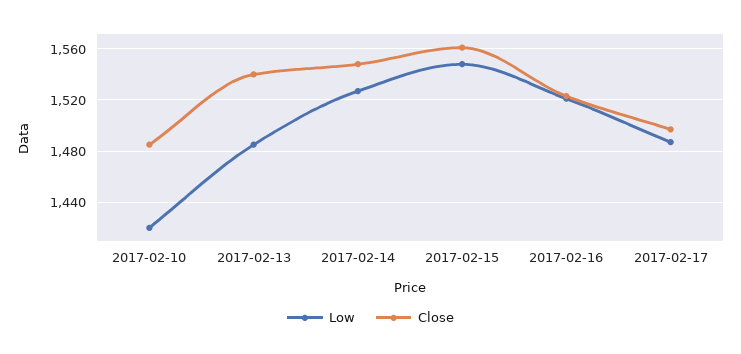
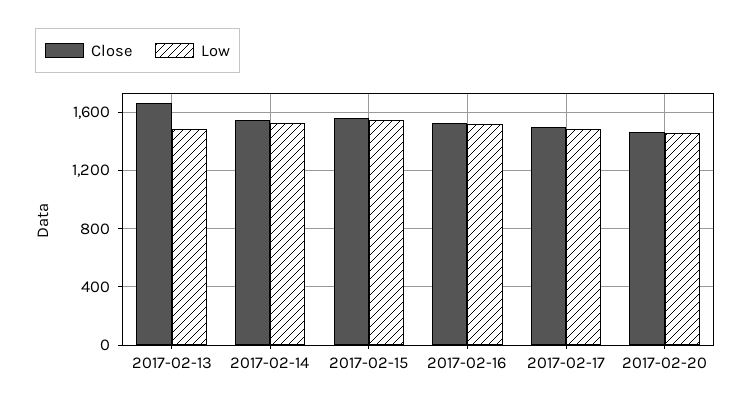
Low, 2017-02-10: 1420 -> none
Close, 2017-02-10: 1485 -> none
Close, 2017-02-13: 1540 -> 1650
Close, 2017-02-20: none -> 1450
Low, 2017-02-20: none -> 1450

